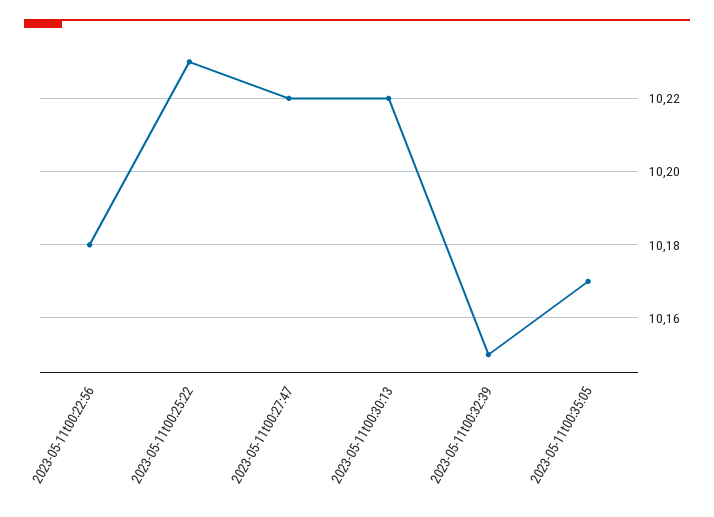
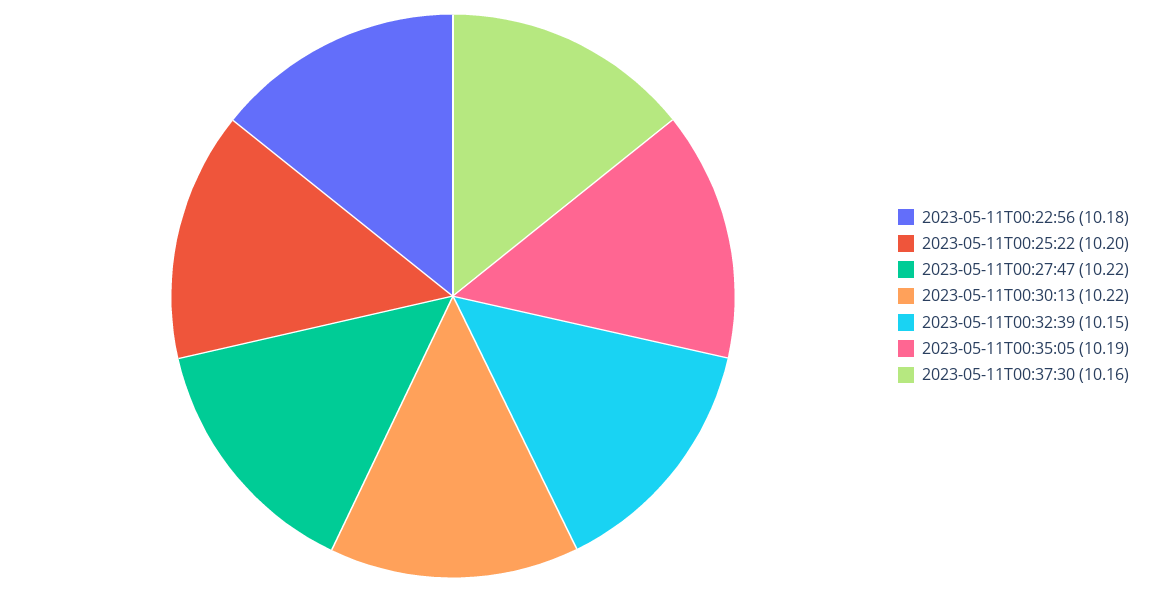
2023-05-11t00:25:22: 10.23 -> 10.2
2023-05-11t00:35:05: 10.17 -> 10.19
2023-05-11T00:37:30: none -> 10.16

